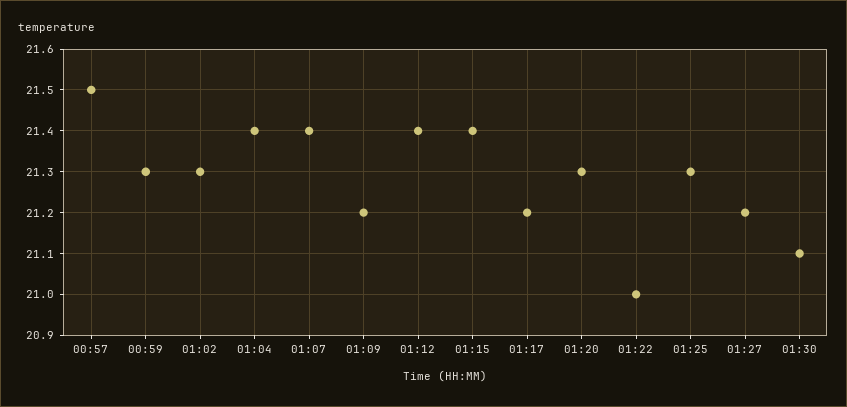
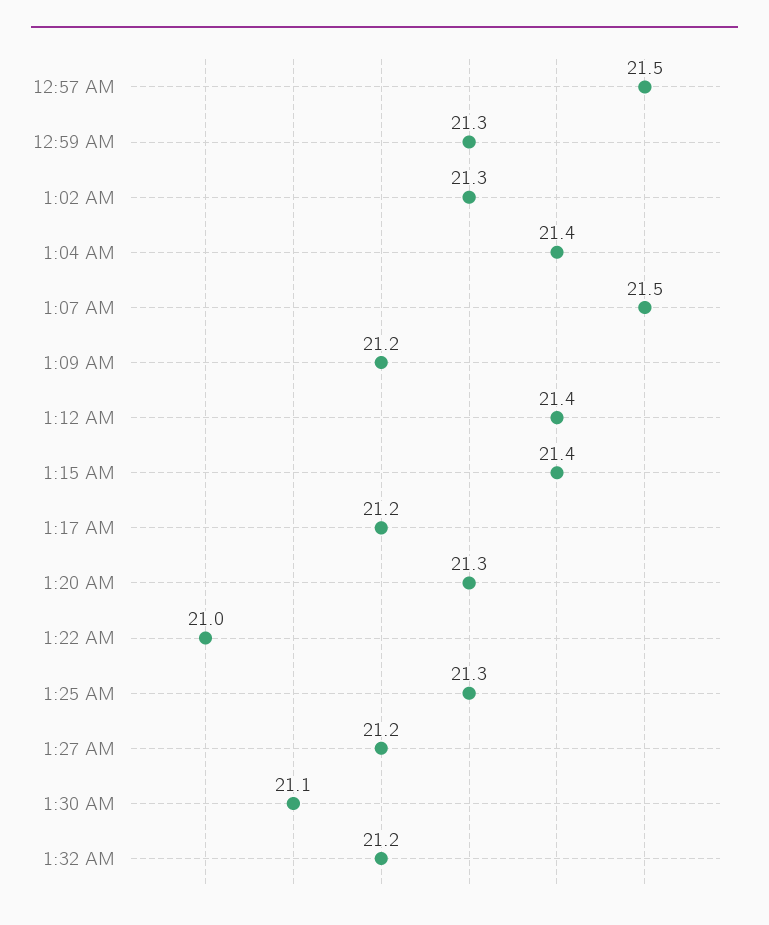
01:07: 21.4 -> 21.5
1:32 AM: none -> 21.2

